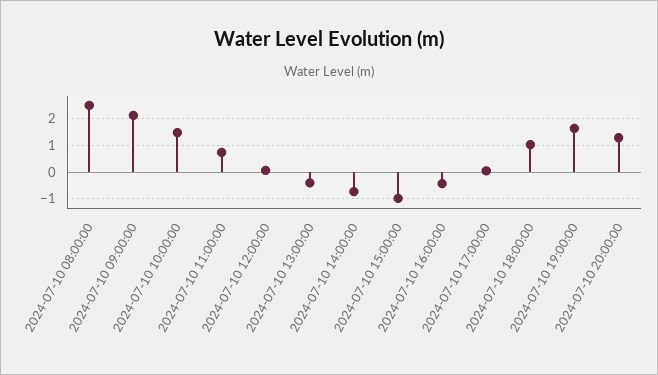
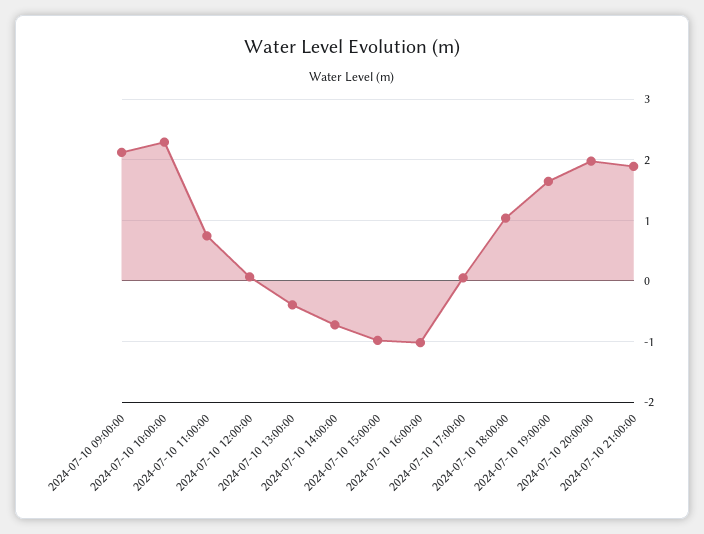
2024-07-10 08:00:00: 2.5 -> none
2024-07-10 10:00:00: 1.5 -> 2.3
2024-07-10 16:00:00: -0.5 -> -1
2024-07-10 20:00:00: 1.25 -> 2
2024-07-10 21:00:00: none -> 1.9

